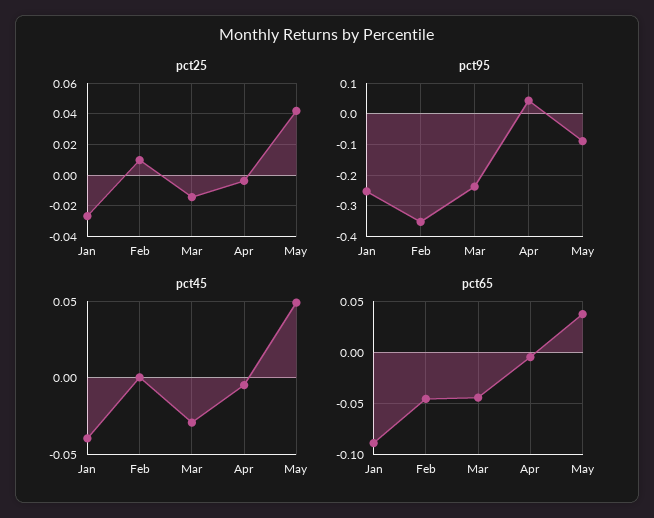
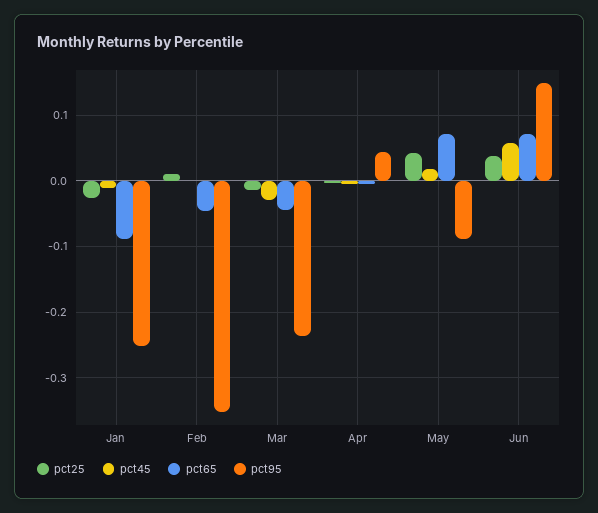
pct45, Jan: -0.04 -> -0.01
pct45, May: 0.05 -> 0.02
pct65, May: 0.04 -> 0.07
pct25, Jun: none -> 0.04
pct45, Jun: none -> 0.06
pct65, Jun: none -> 0.07
pct95, Jun: none -> 0.15

